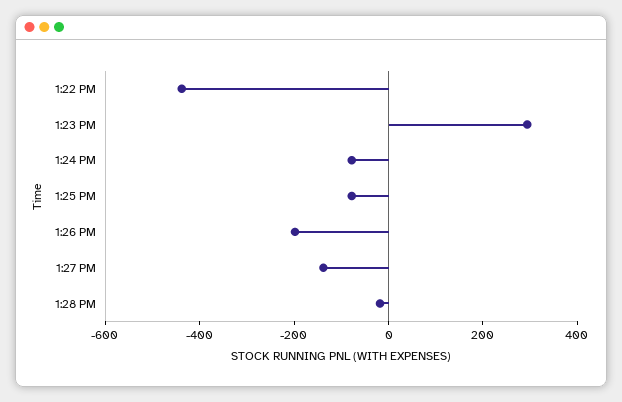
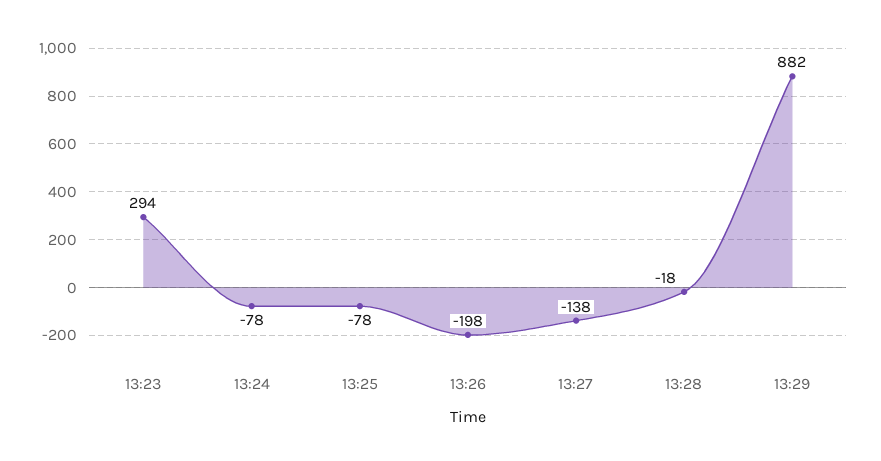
1:22 PM: -450 -> none
13:29: none -> 882

